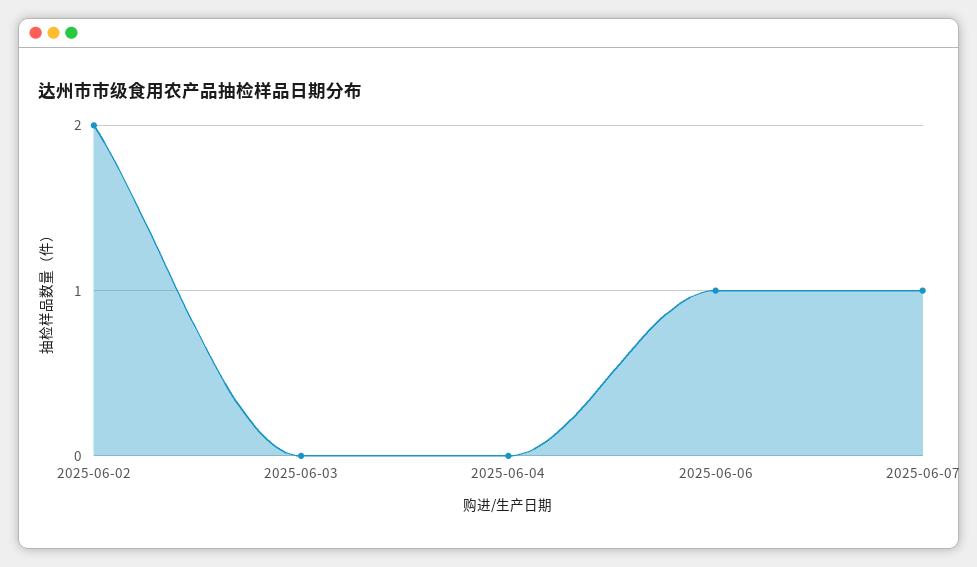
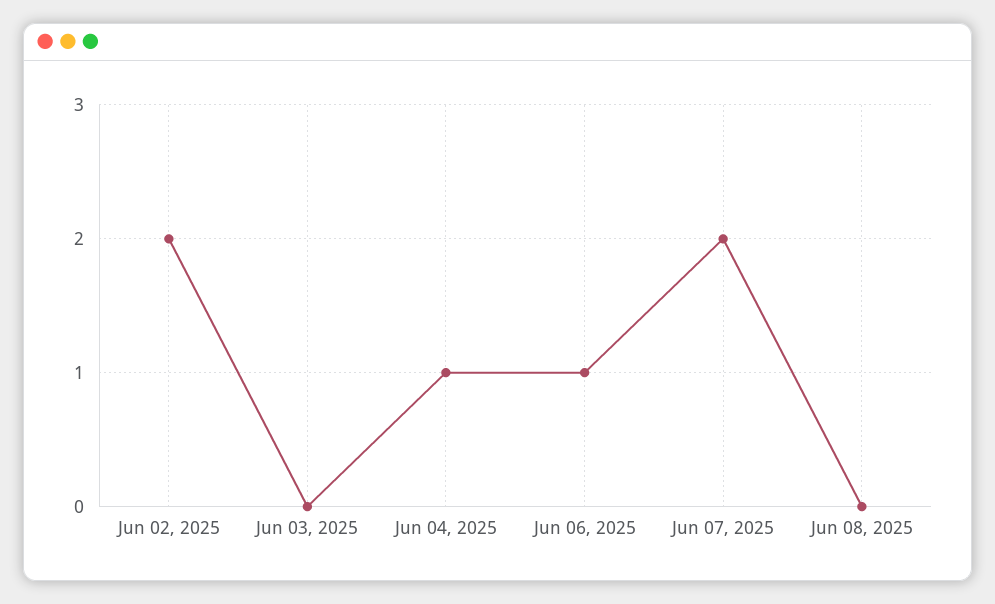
2025-06-04: 0 -> 1
2025-06-07: 1 -> 2
Jun 08, 2025: none -> 0

